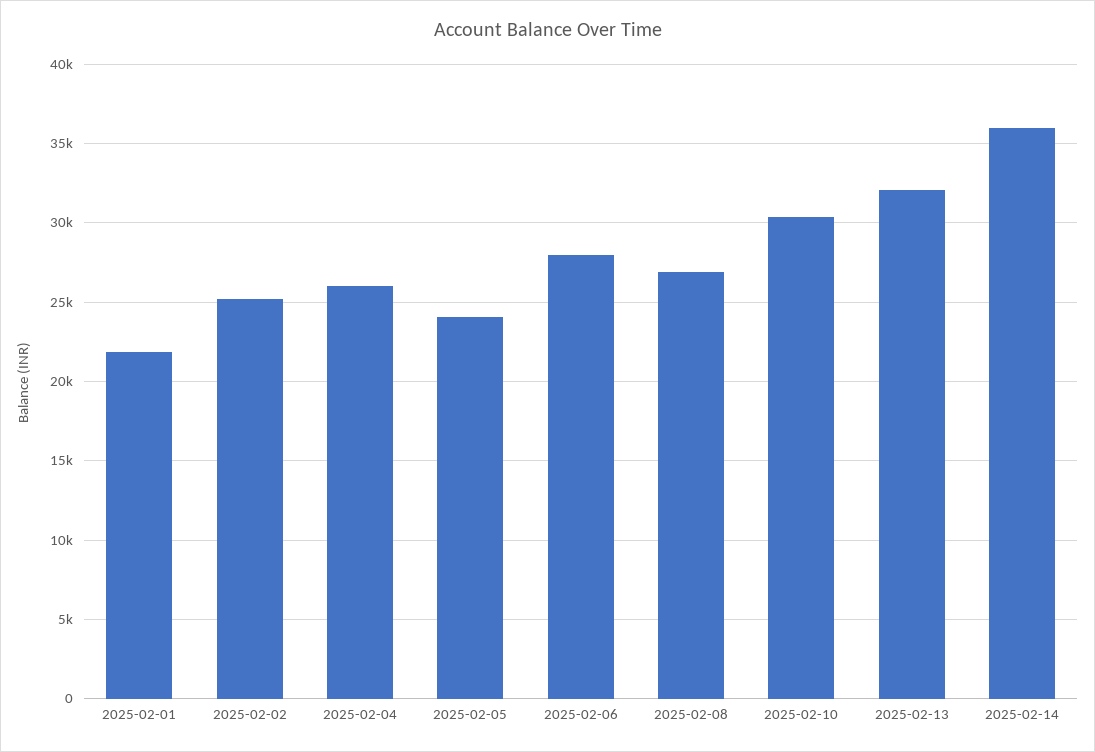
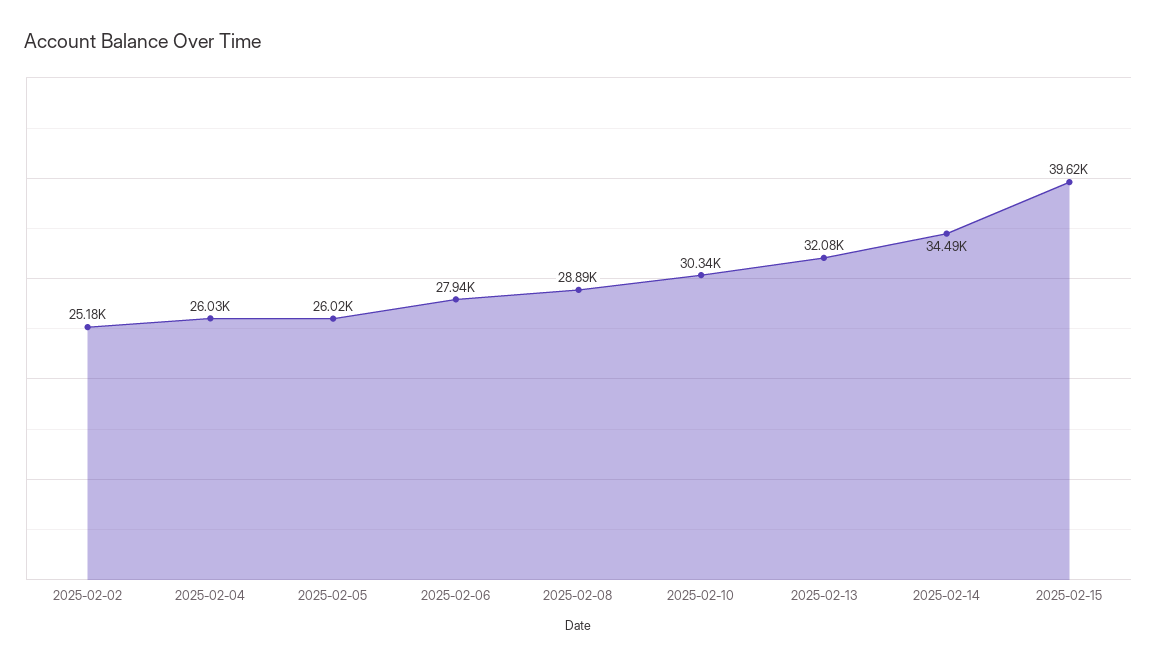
2025-02-01: 22000 -> none
2025-02-05: 24000 -> 26020
2025-02-08: 27000 -> 28890
2025-02-14: 36000 -> 34490
2025-02-15: none -> 39620

